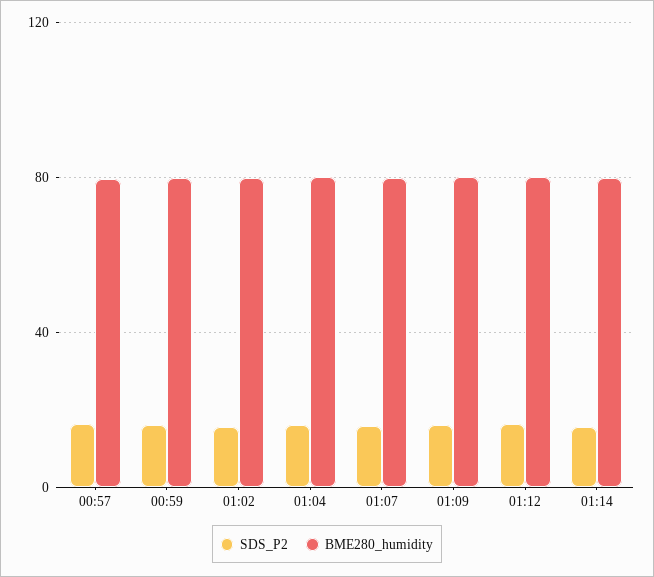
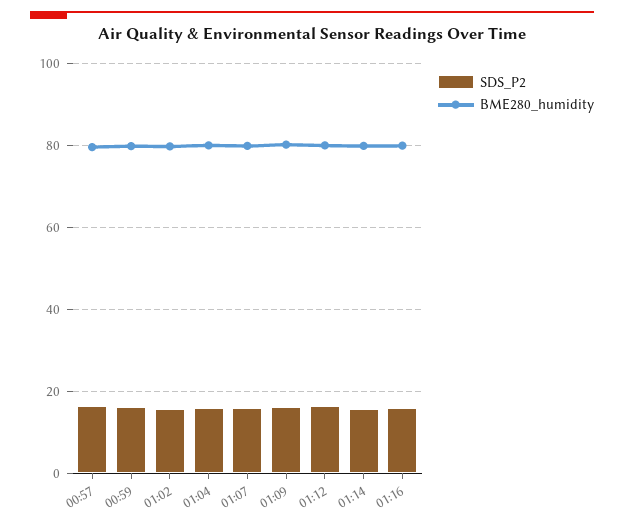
SDS_P2, 01:16: none -> 16
BME280_humidity, 01:16: none -> 80

